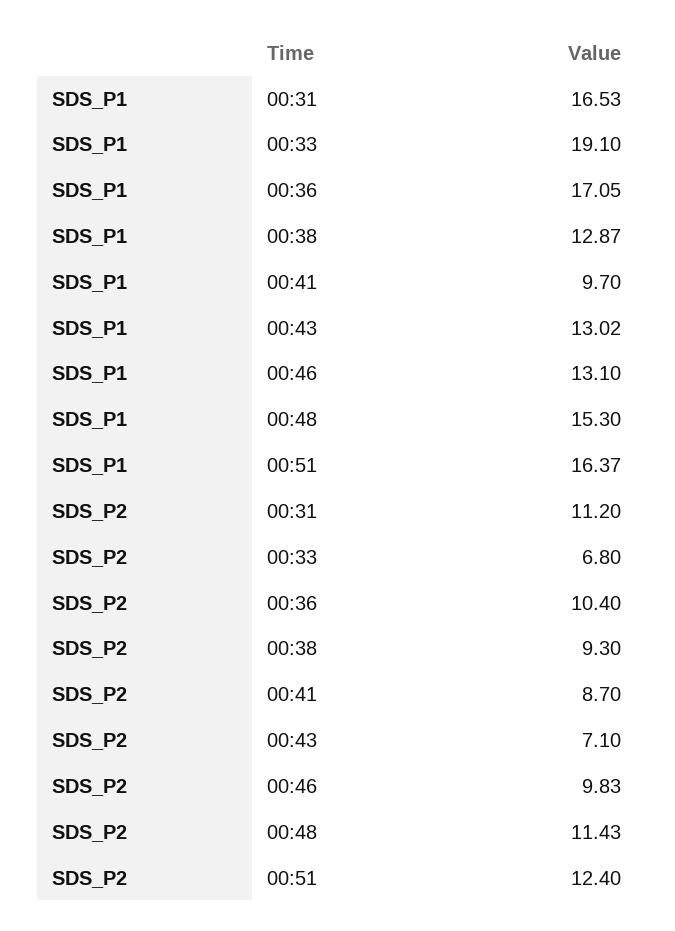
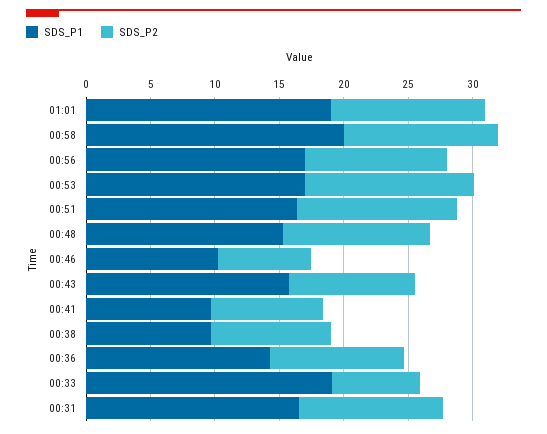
SDS_P1, 00:36: 17.05 -> 14
SDS_P1, 00:38: 12.87 -> 10
SDS_P1, 00:43: 13.02 -> 16
SDS_P1, 00:46: 13.1 -> 10
SDS_P2, 00:43: 7.1 -> 10
SDS_P2, 00:46: 9.83 -> 7
SDS_P1, 01:01: none -> 19
SDS_P2, 01:01: none -> 12
SDS_P1, 00:58: none -> 20
SDS_P2, 00:58: none -> 12
SDS_P1, 00:56: none -> 17
SDS_P2, 00:56: none -> 11
SDS_P1, 00:53: none -> 17
SDS_P2, 00:53: none -> 13

